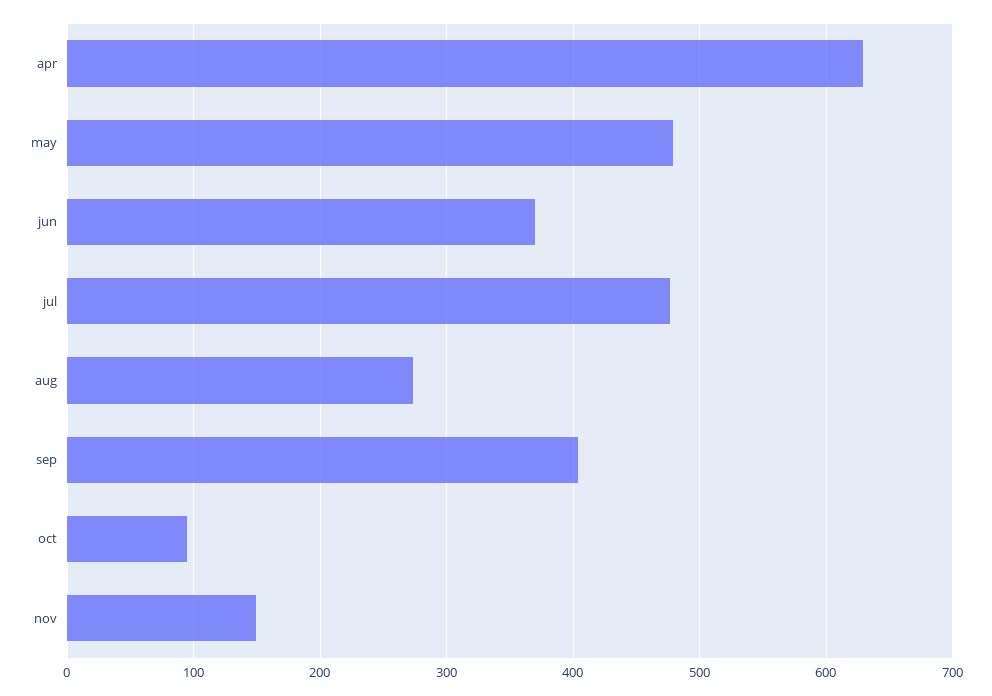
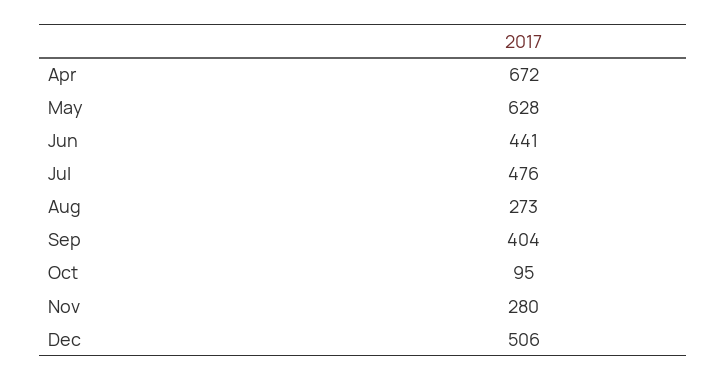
apr: 630 -> 672
may: 480 -> 628
jun: 370 -> 441
nov: 150 -> 280
Dec: none -> 506

